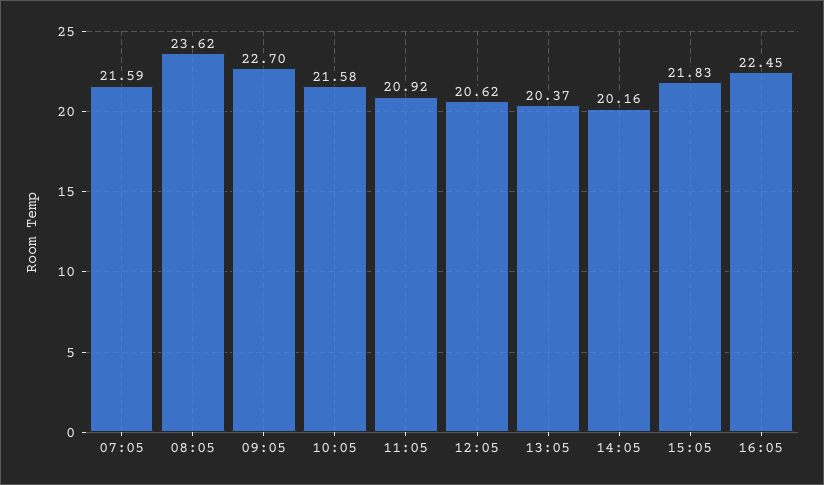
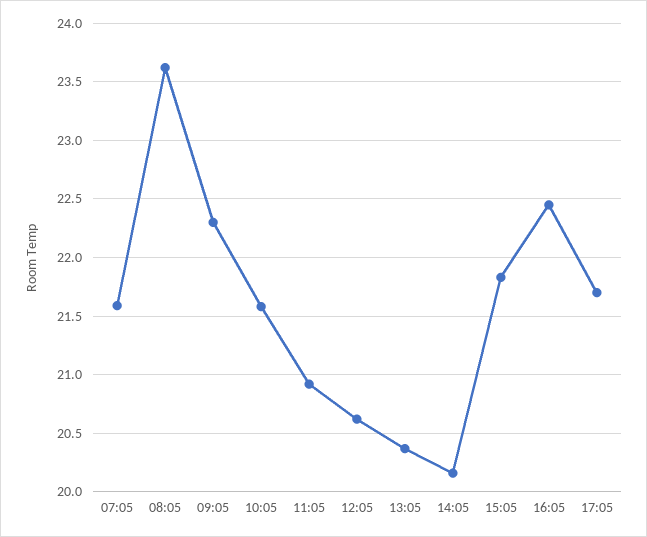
09:05: 22.7 -> 22.3
17:05: none -> 21.7

